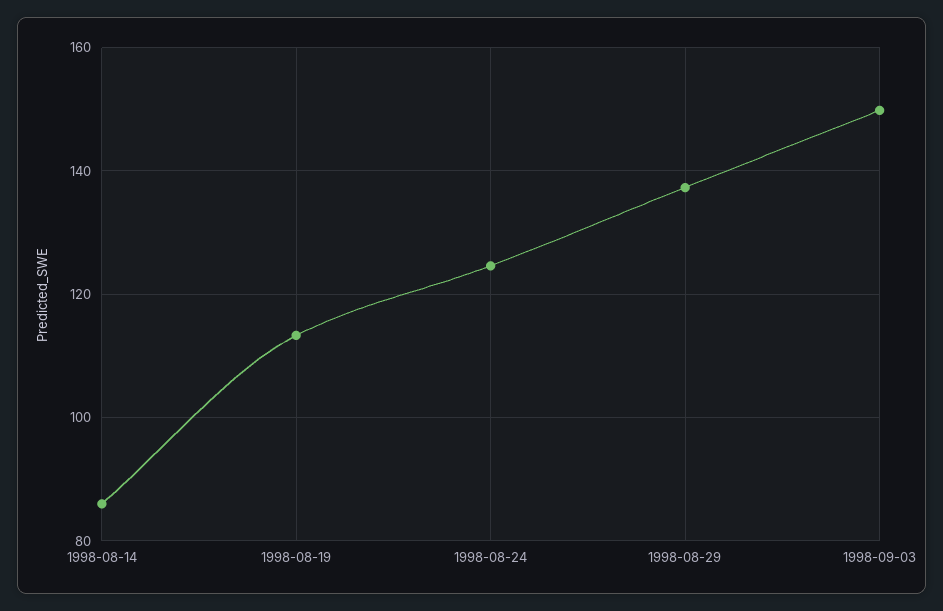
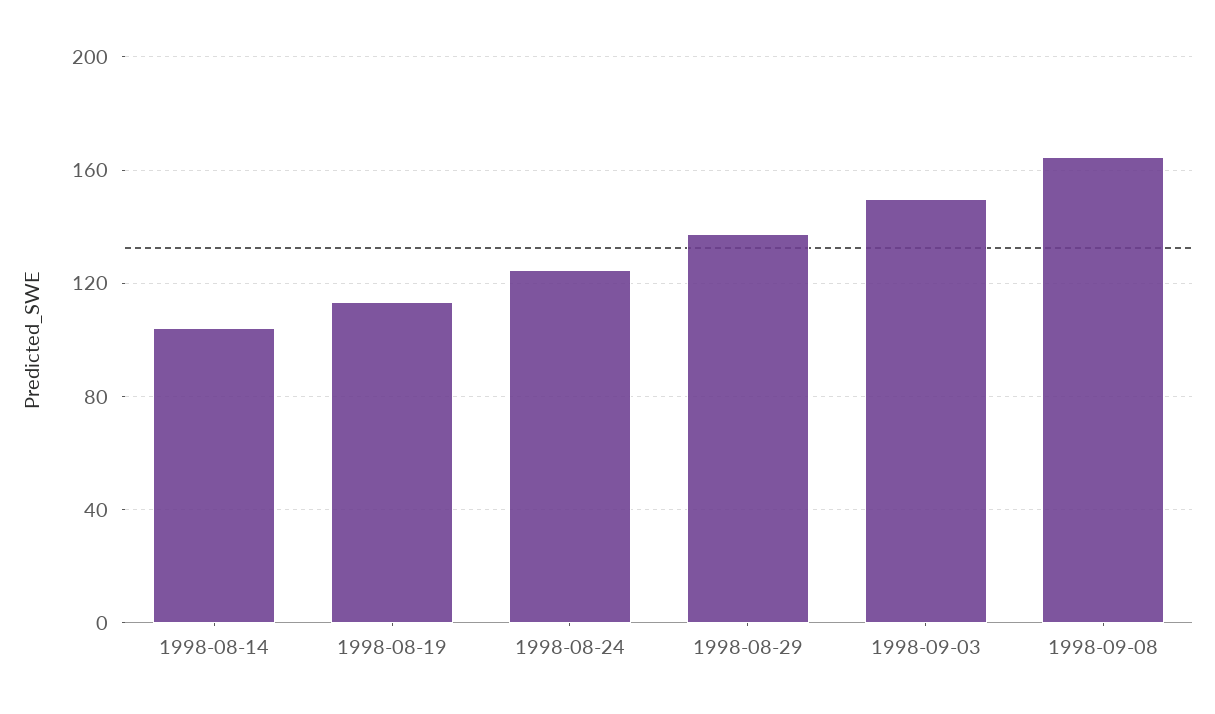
1998-08-14: 86 -> 105
1998-09-08: none -> 165

